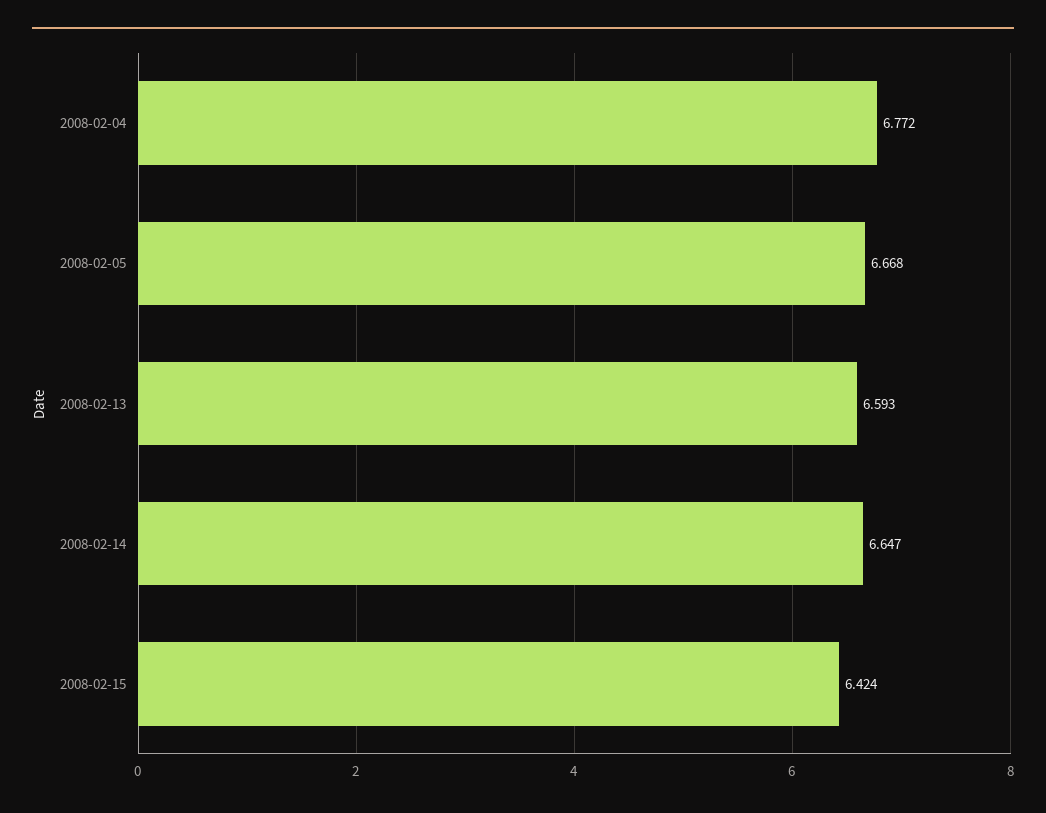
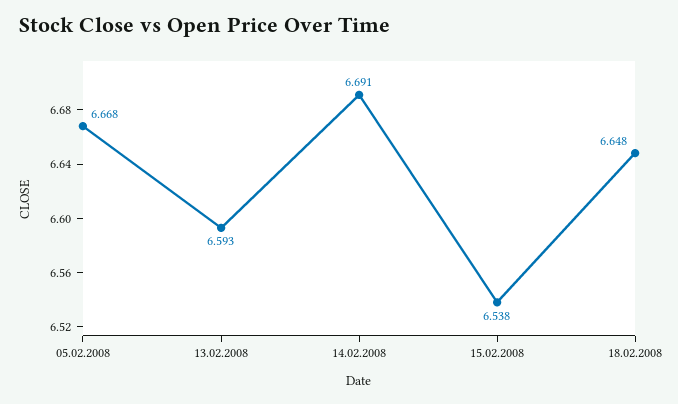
2008-02-04: 6.772 -> none
2008-02-14: 6.647 -> 6.691
2008-02-15: 6.424 -> 6.538
18.02.2008: none -> 6.648

